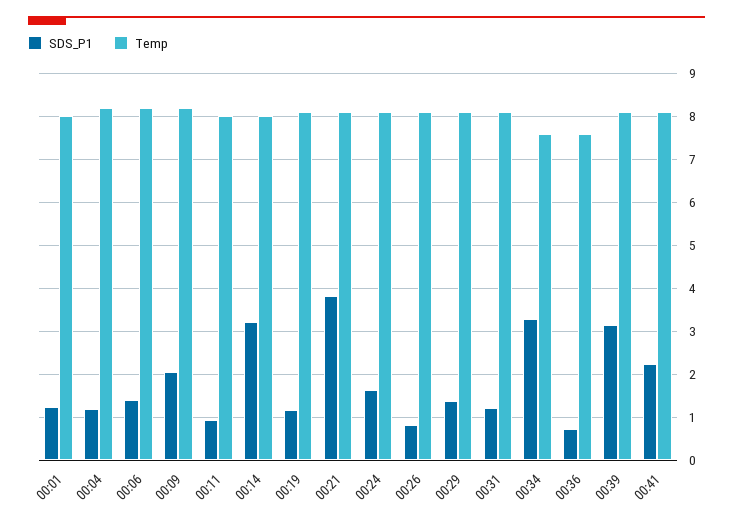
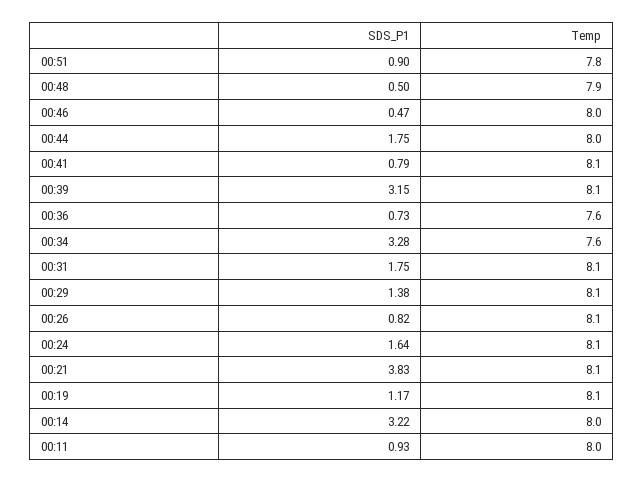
SDS_P1, 00:01: 1.2 -> none
Temp, 00:01: 8 -> none
SDS_P1, 00:04: 1.2 -> none
Temp, 00:04: 8.2 -> none
SDS_P1, 00:06: 1.4 -> none
Temp, 00:06: 8.2 -> none
SDS_P1, 00:09: 2 -> none
Temp, 00:09: 8.2 -> none
SDS_P1, 00:31: 1.2 -> 1.75
SDS_P1, 00:41: 2.2 -> 0.79
SDS_P1, 00:51: none -> 0.9
Temp, 00:51: none -> 7.8
SDS_P1, 00:48: none -> 0.5
Temp, 00:48: none -> 7.9
SDS_P1, 00:46: none -> 0.47
Temp, 00:46: none -> 8
SDS_P1, 00:44: none -> 1.75
Temp, 00:44: none -> 8

